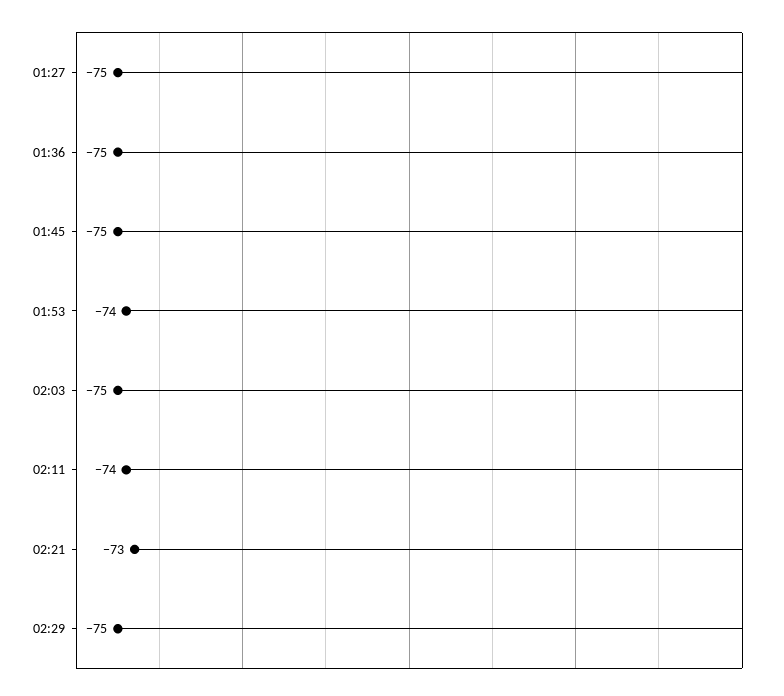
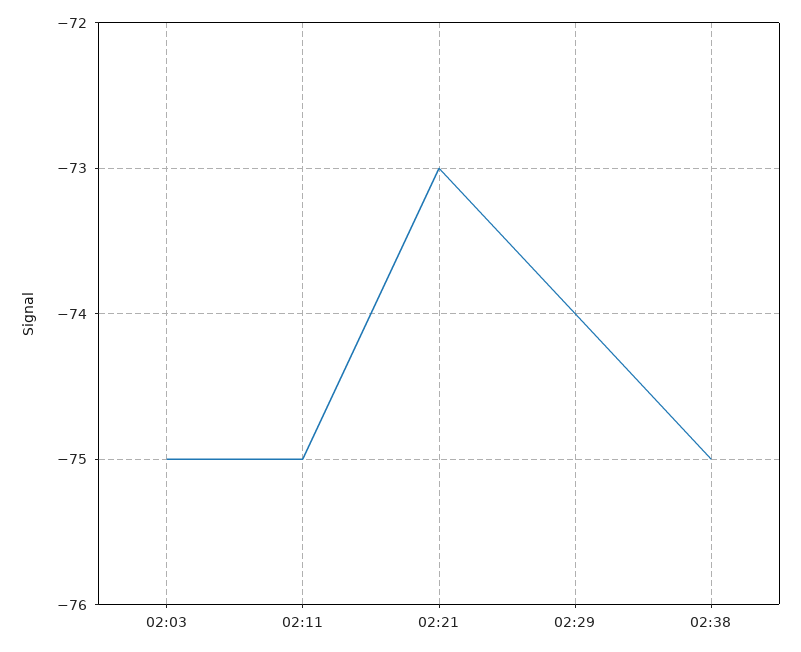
01:27: -75 -> none
01:36: -75 -> none
01:45: -75 -> none
01:53: -74 -> none
02:11: -74 -> -75
02:29: -75 -> -74
02:38: none -> -75

